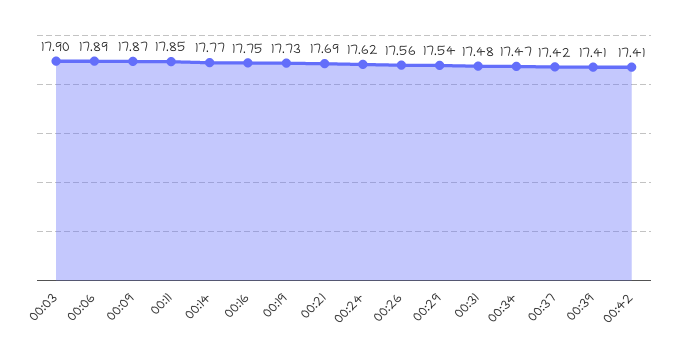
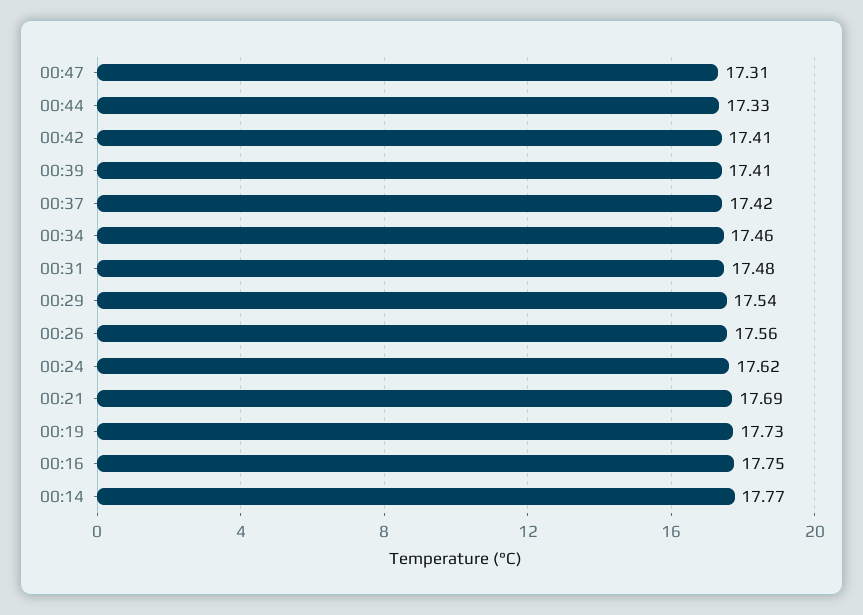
00:03: 17.9 -> none
00:06: 17.89 -> none
00:09: 17.87 -> none
00:11: 17.85 -> none
00:34: 17.47 -> 17.46
00:47: none -> 17.31
00:44: none -> 17.33

